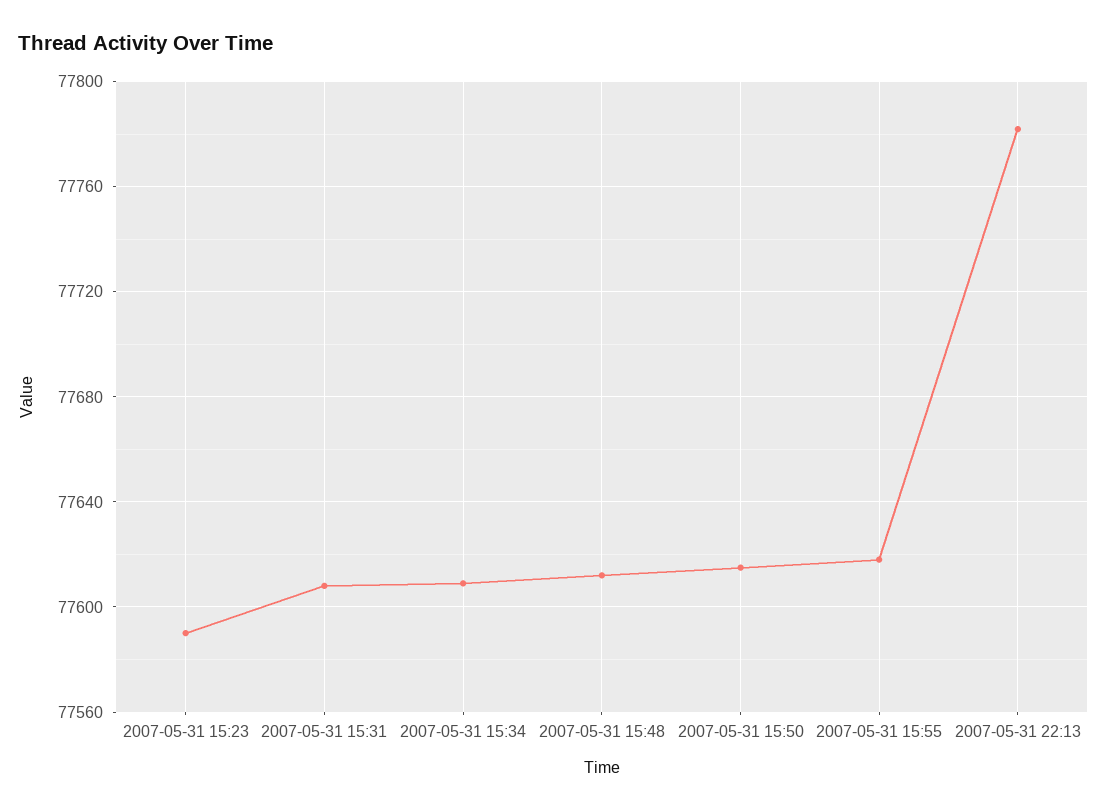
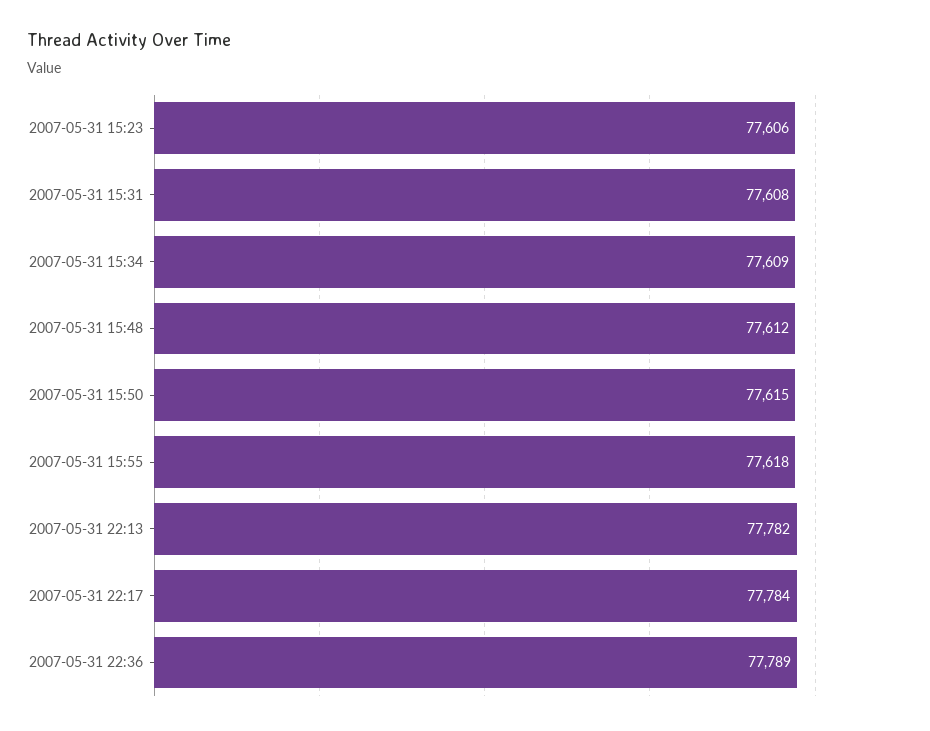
2007-05-31 15:23: 77590 -> 77606
2007-05-31 22:17: none -> 77784
2007-05-31 22:36: none -> 77789

